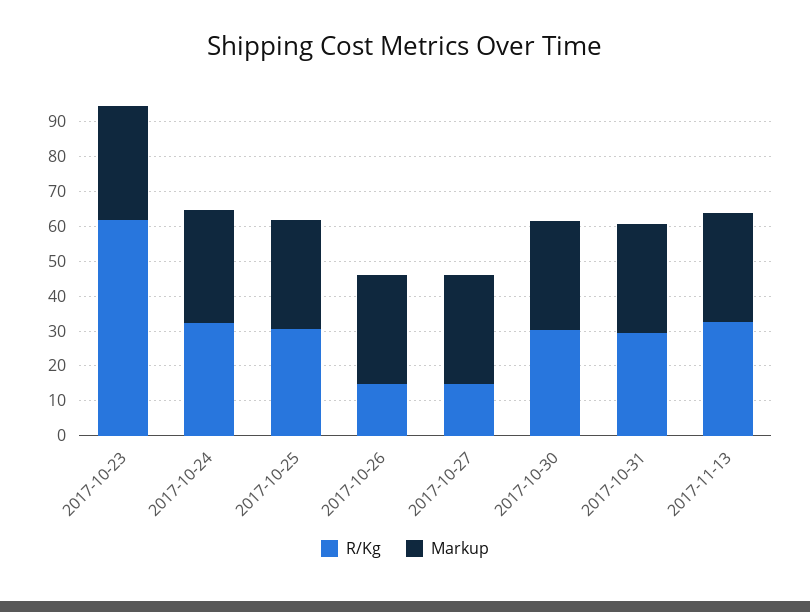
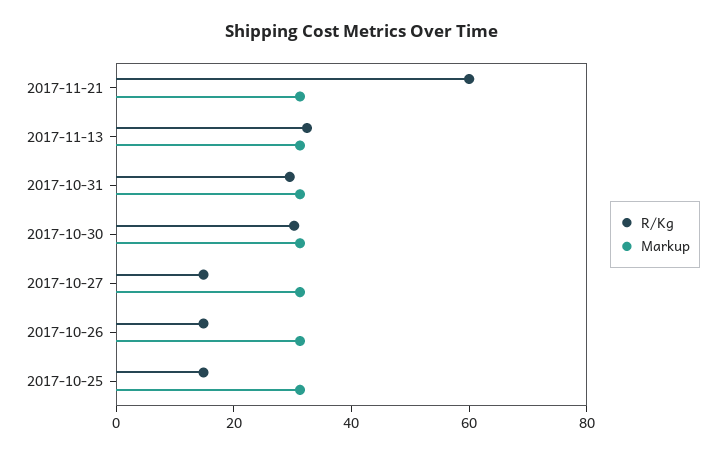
R/Kg, 2017-10-23: 62.5 -> none
Markup, 2017-10-23: 32.5 -> none
R/Kg, 2017-10-24: 32.5 -> none
Markup, 2017-10-24: 32.5 -> none
R/Kg, 2017-10-25: 30 -> 15
R/Kg, 2017-11-21: none -> 60
Markup, 2017-11-21: none -> 30

